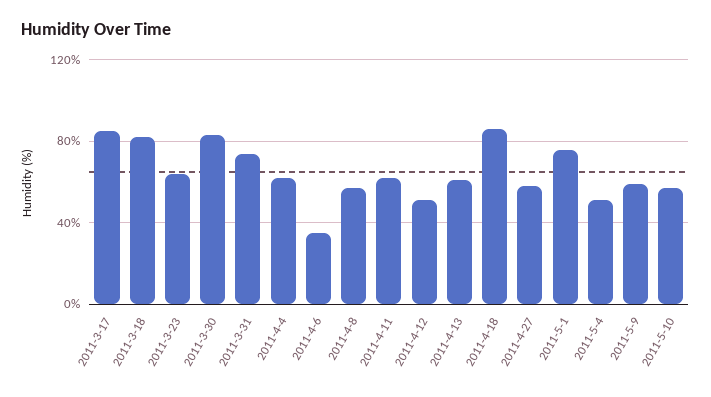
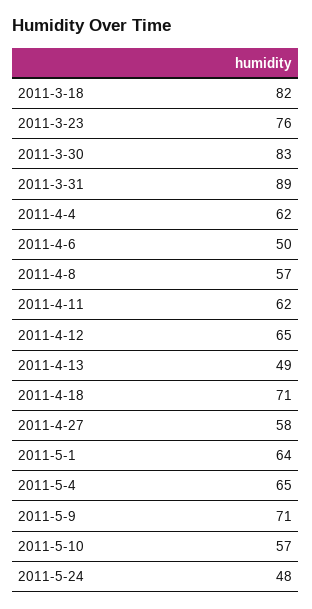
2011-3-17: 85 -> none
2011-3-23: 65 -> 76
2011-3-31: 75 -> 89
2011-4-6: 35 -> 50
2011-4-12: 50 -> 65
2011-4-13: 60 -> 49
2011-4-18: 85 -> 71
2011-5-1: 75 -> 64
2011-5-4: 50 -> 65
2011-5-9: 60 -> 71
2011-5-24: none -> 48

